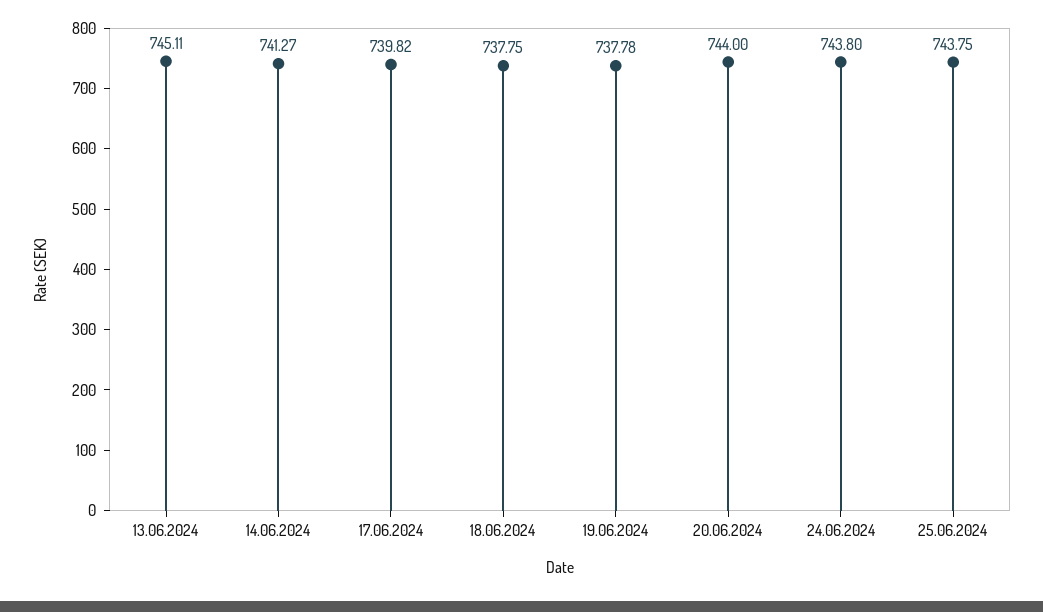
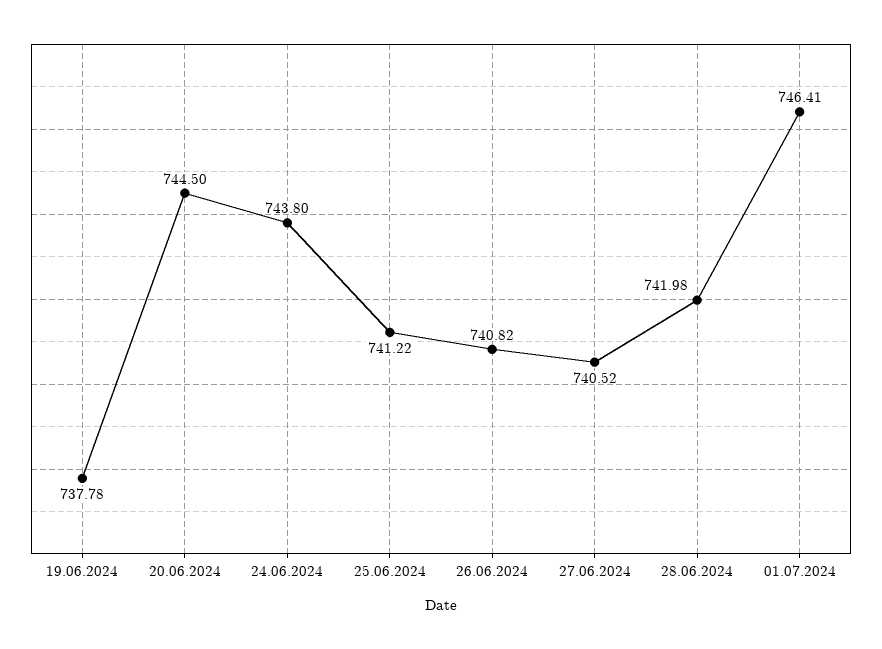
13.06.2024: 745.11 -> none
14.06.2024: 741.27 -> none
17.06.2024: 739.82 -> none
18.06.2024: 737.75 -> none
20.06.2024: 744 -> 744.5
25.06.2024: 743.75 -> 741.22
26.06.2024: none -> 740.82
27.06.2024: none -> 740.52
28.06.2024: none -> 741.98
01.07.2024: none -> 746.41

